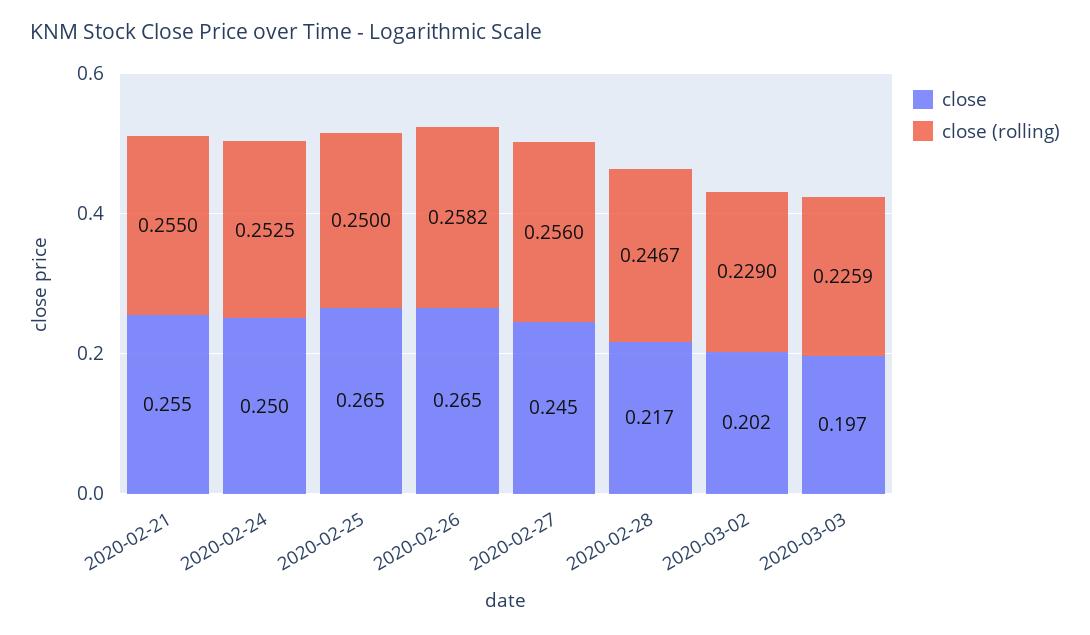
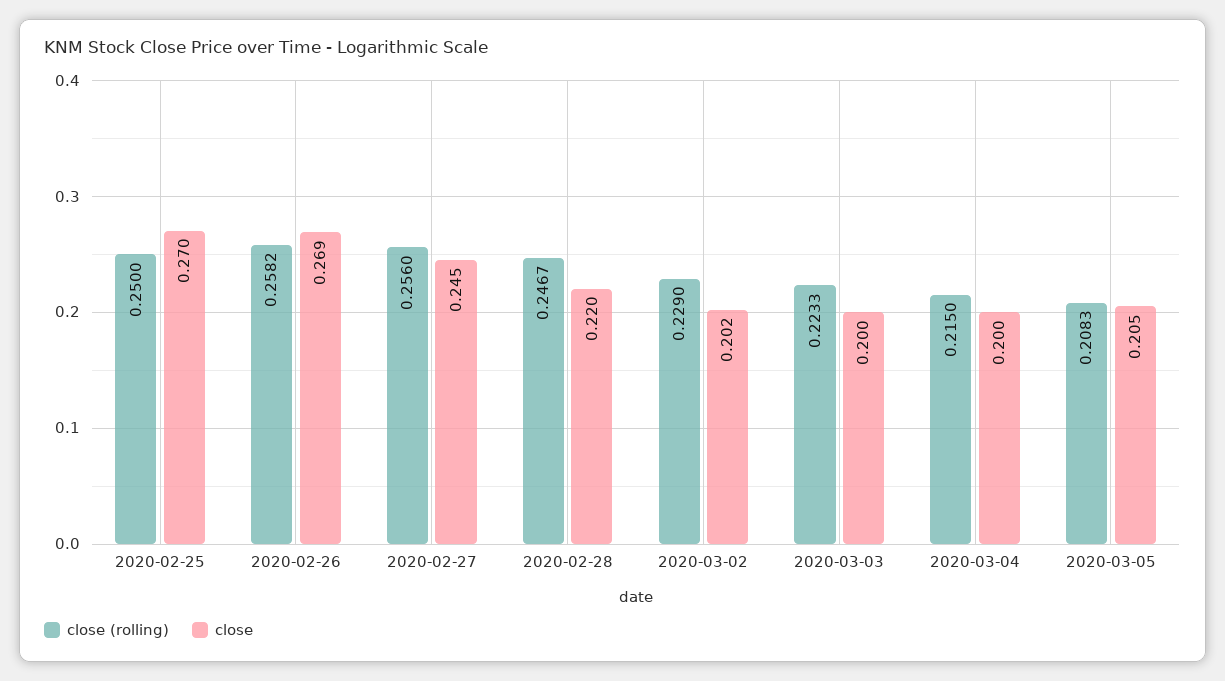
close, 2020-02-21: 0.255 -> none
close (rolling), 2020-02-21: 0.255 -> none
close, 2020-02-24: 0.25 -> none
close (rolling), 2020-02-24: 0.2525 -> none
close, 2020-02-25: 0.265 -> 0.27
close, 2020-02-26: 0.265 -> 0.269
close, 2020-02-28: 0.217 -> 0.22
close, 2020-03-03: 0.197 -> 0.2
close (rolling), 2020-03-03: 0.2259 -> 0.2233
close (rolling), 2020-03-04: none -> 0.215
close, 2020-03-04: none -> 0.2
close (rolling), 2020-03-05: none -> 0.2083
close, 2020-03-05: none -> 0.205

